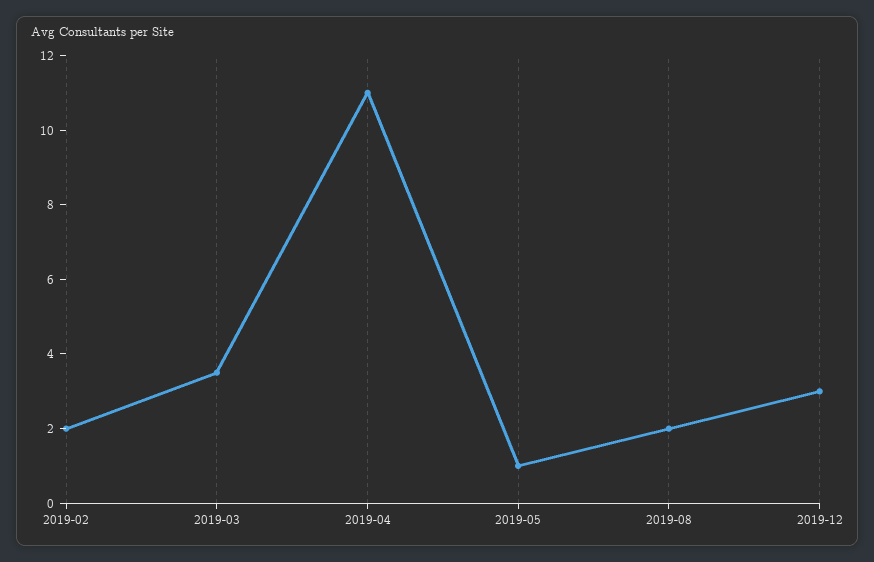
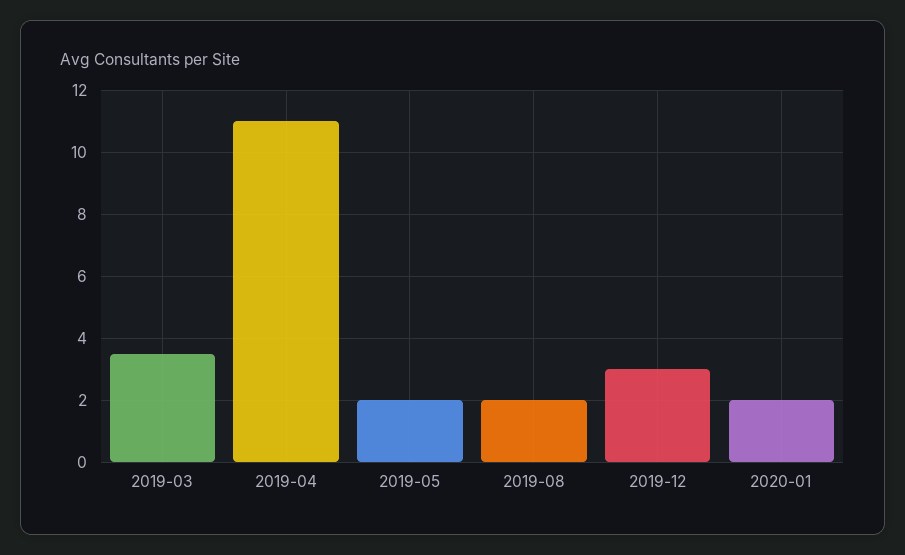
2019-02: 2 -> none
2019-05: 1 -> 2
2020-01: none -> 2

